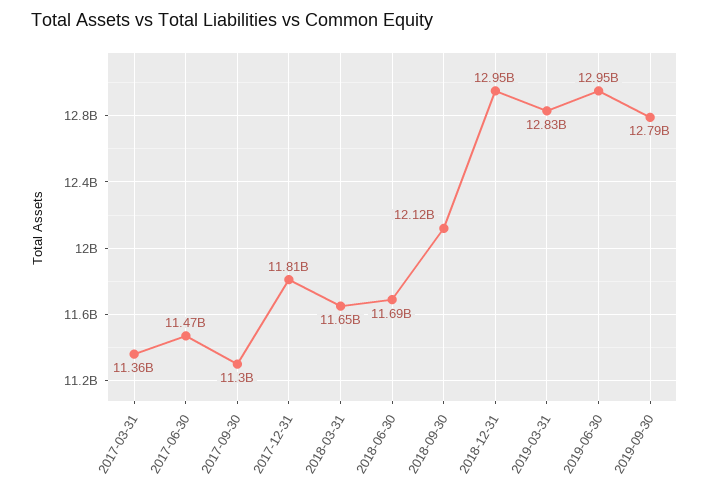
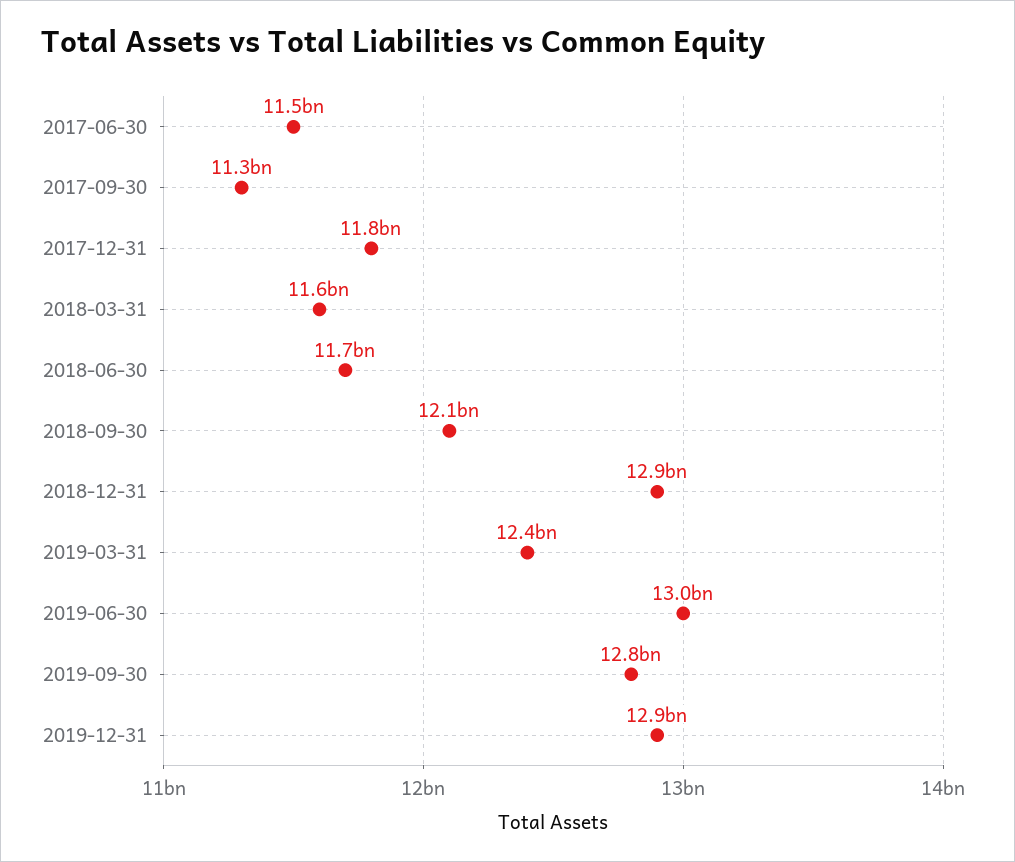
2017-03-31: 11360000000 -> none
2019-03-31: 12830000000 -> 12400000000
2019-12-31: none -> 12900000000

